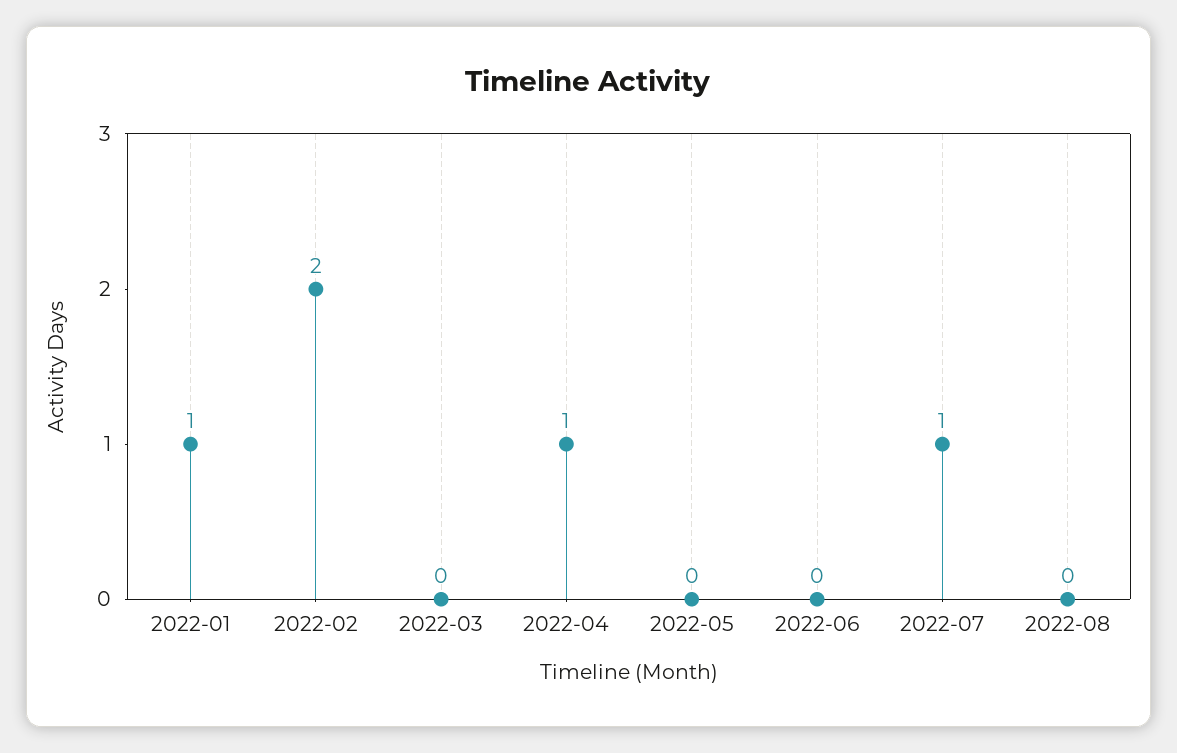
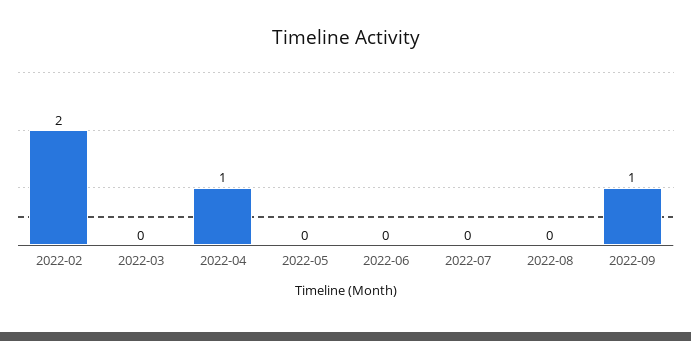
2022-01: 1 -> none
2022-07: 1 -> 0
2022-09: none -> 1

